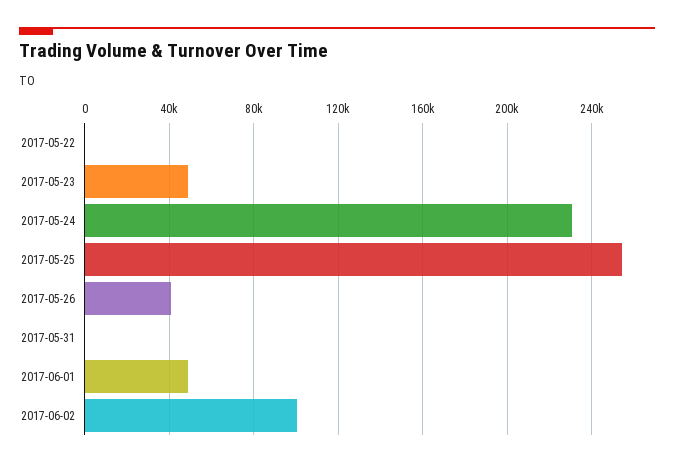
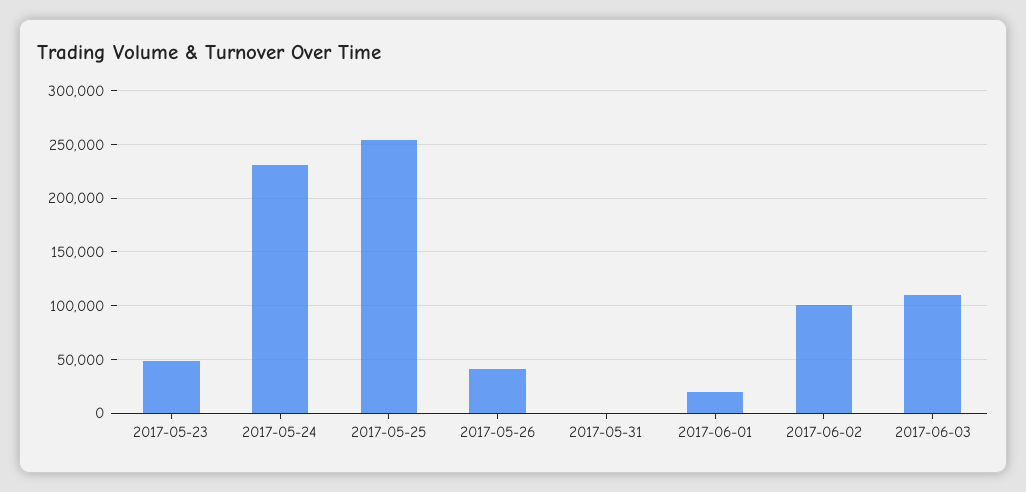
2017-05-22: 0 -> none
2017-06-01: 50000 -> 20000
2017-06-03: none -> 110000

